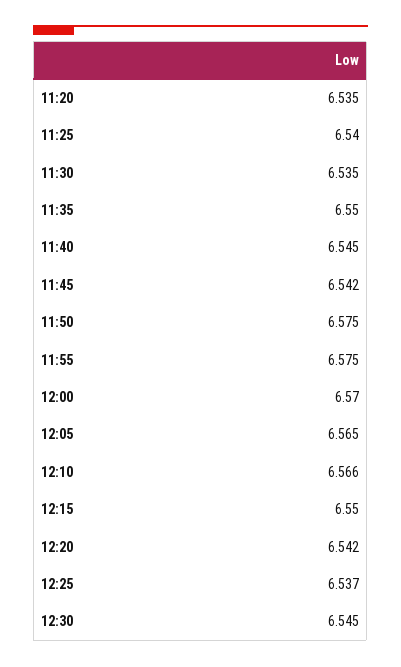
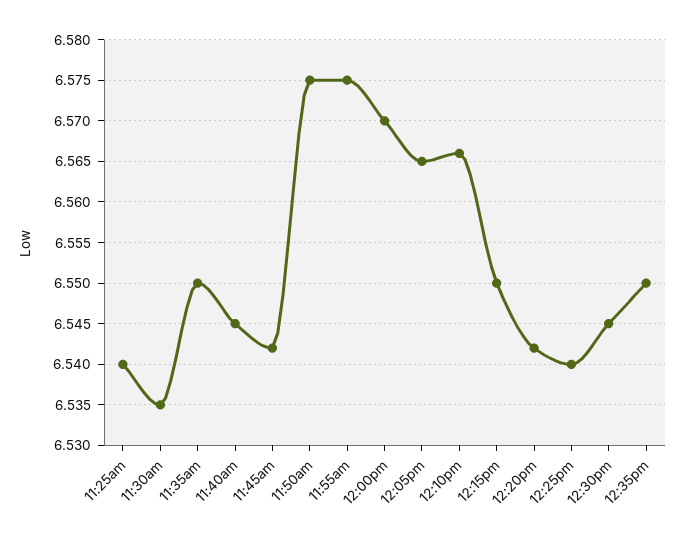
11:20: 6.535 -> none
12:25: 6.537 -> 6.54
12:35pm: none -> 6.55

